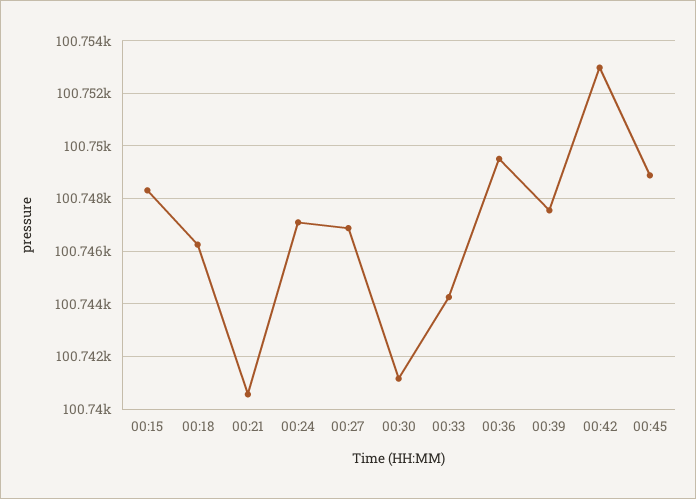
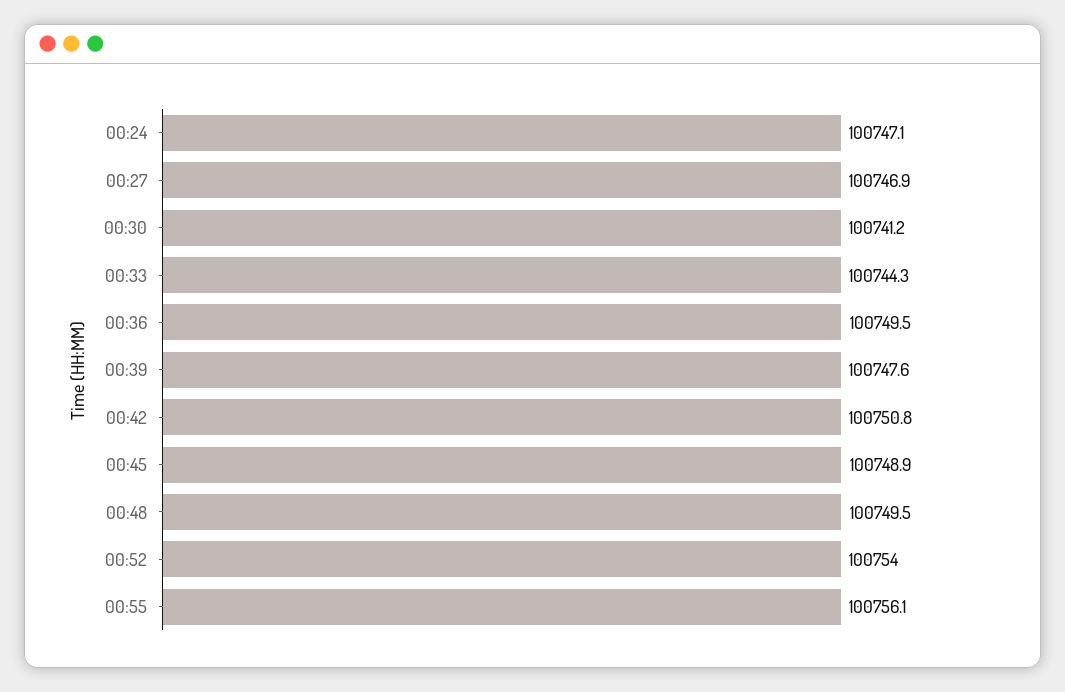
00:15: 100748.25 -> none
00:18: 100746.25 -> none
00:21: 100740.5 -> none
00:42: 100753 -> 100750.8
00:48: none -> 100749.5
00:52: none -> 100754
00:55: none -> 100756.1

